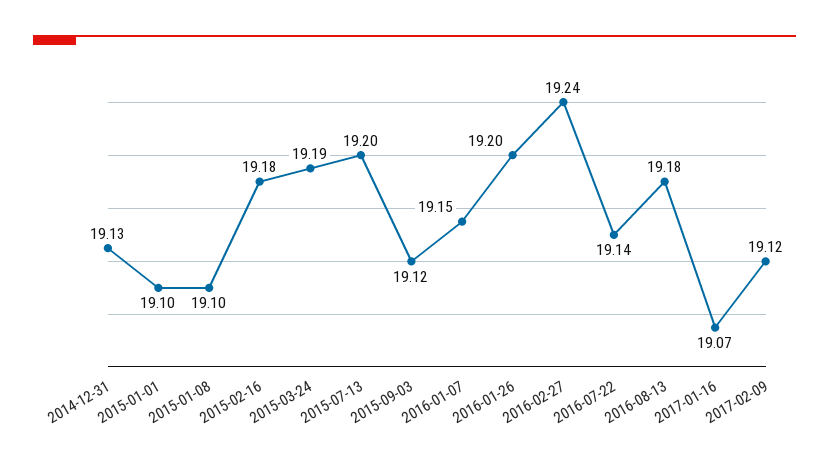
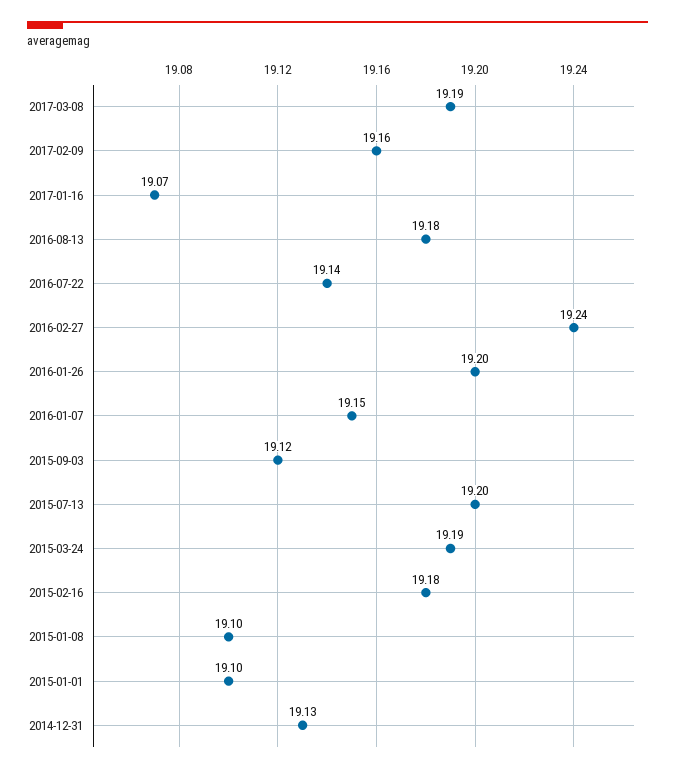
2017-02-09: 19.12 -> 19.16
2017-03-08: none -> 19.19

